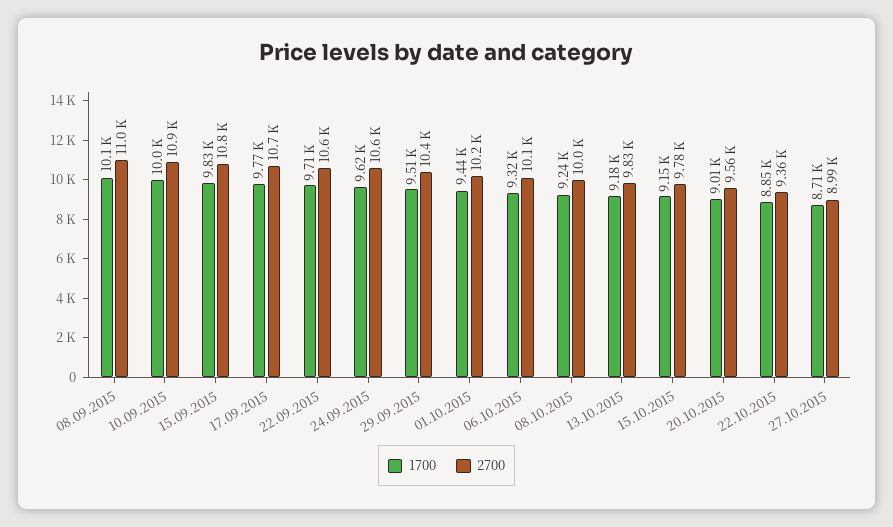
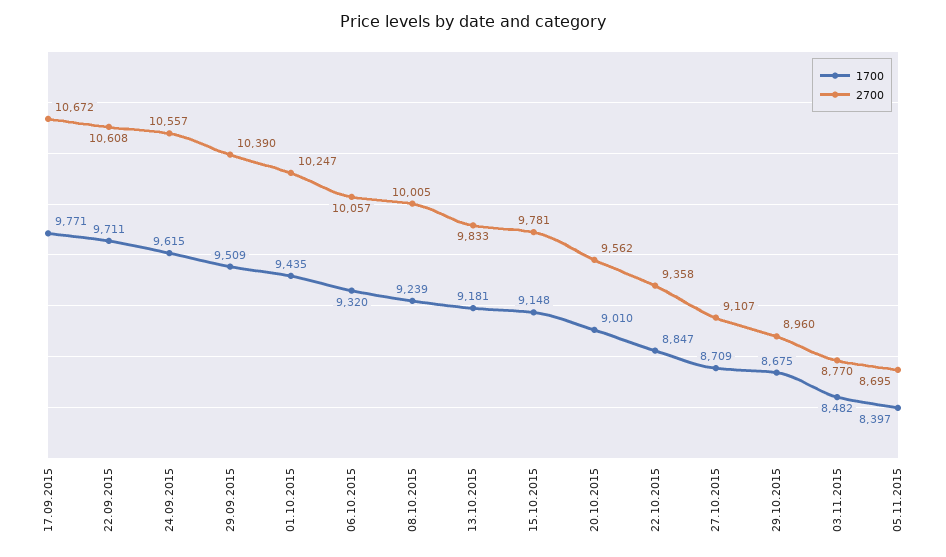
1700, 08.09.2015: 10100 -> none
2700, 08.09.2015: 11000 -> none
1700, 10.09.2015: 10000 -> none
2700, 10.09.2015: 10900 -> none
1700, 15.09.2015: 9830 -> none
2700, 15.09.2015: 10800 -> none
2700, 27.10.2015: 8990 -> 9107
1700, 29.10.2015: none -> 8675
2700, 29.10.2015: none -> 8960
1700, 03.11.2015: none -> 8482
2700, 03.11.2015: none -> 8770
1700, 05.11.2015: none -> 8397
2700, 05.11.2015: none -> 8695

